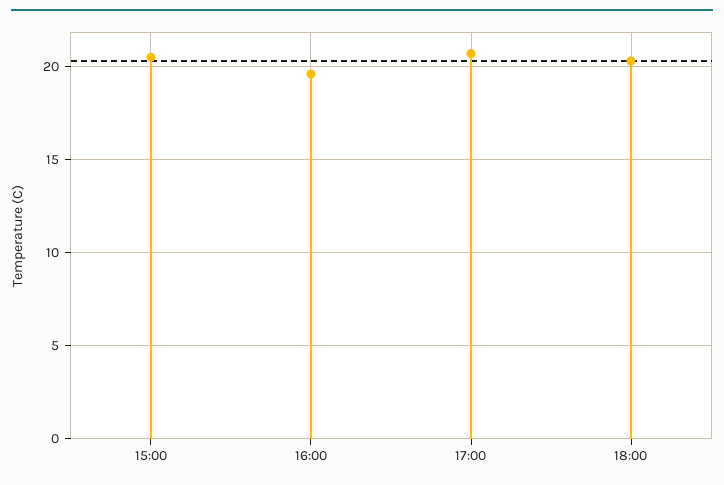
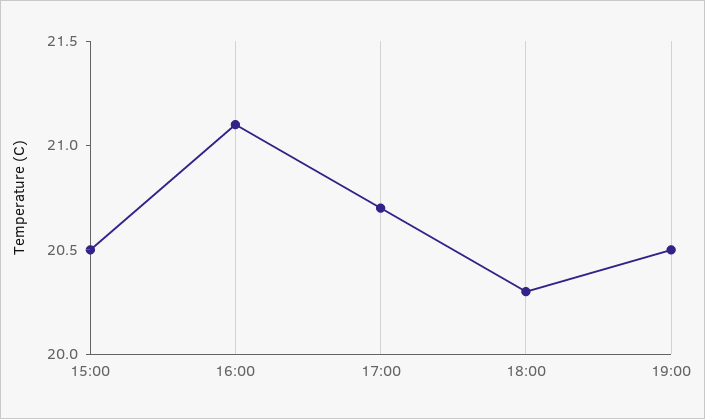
16:00: 19.5 -> 21.1
19:00: none -> 20.5

